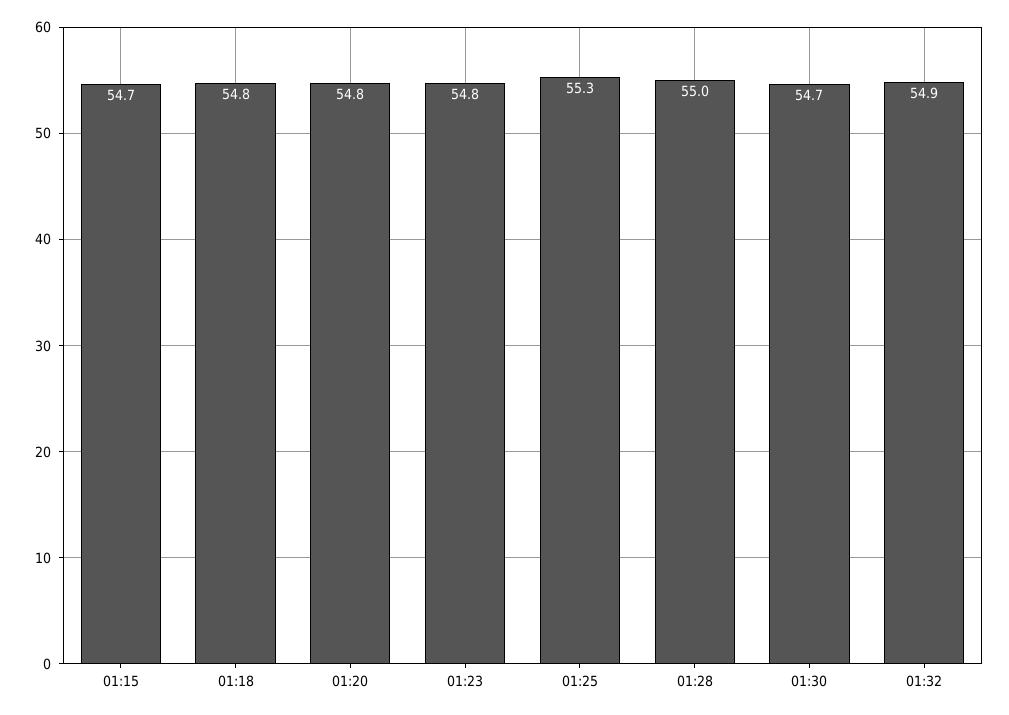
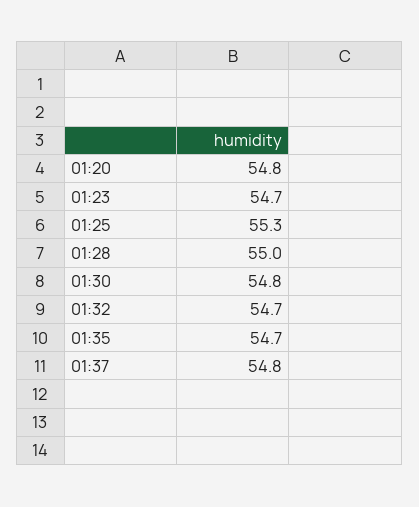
01:15: 54.7 -> none
01:18: 54.8 -> none
01:23: 54.8 -> 54.7
01:30: 54.7 -> 54.8
01:32: 54.9 -> 54.7
01:35: none -> 54.7
01:37: none -> 54.8

